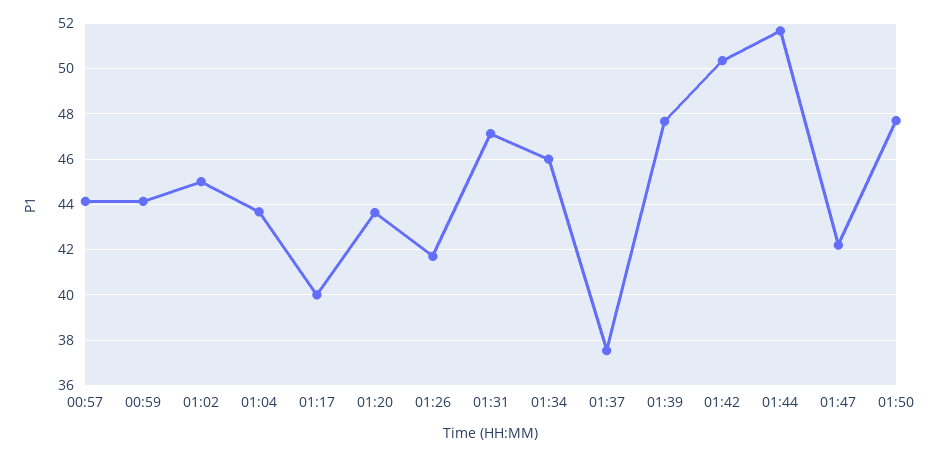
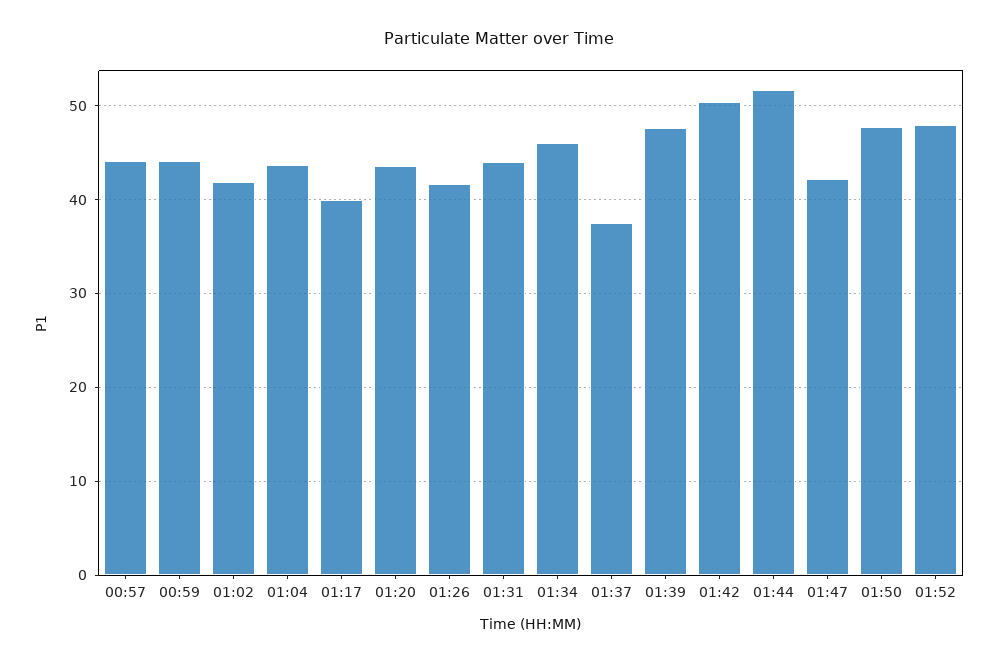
01:02: 45 -> 42
01:31: 47 -> 44
01:52: none -> 48

